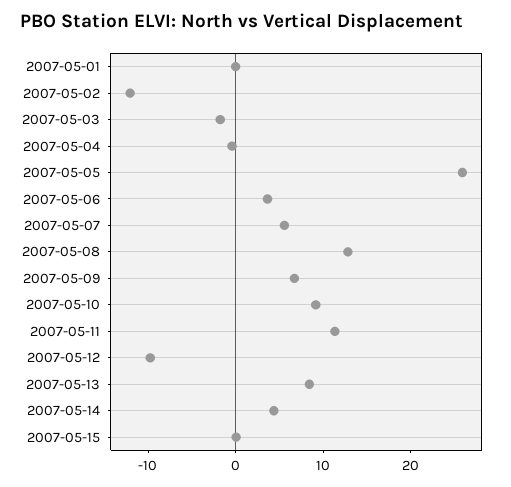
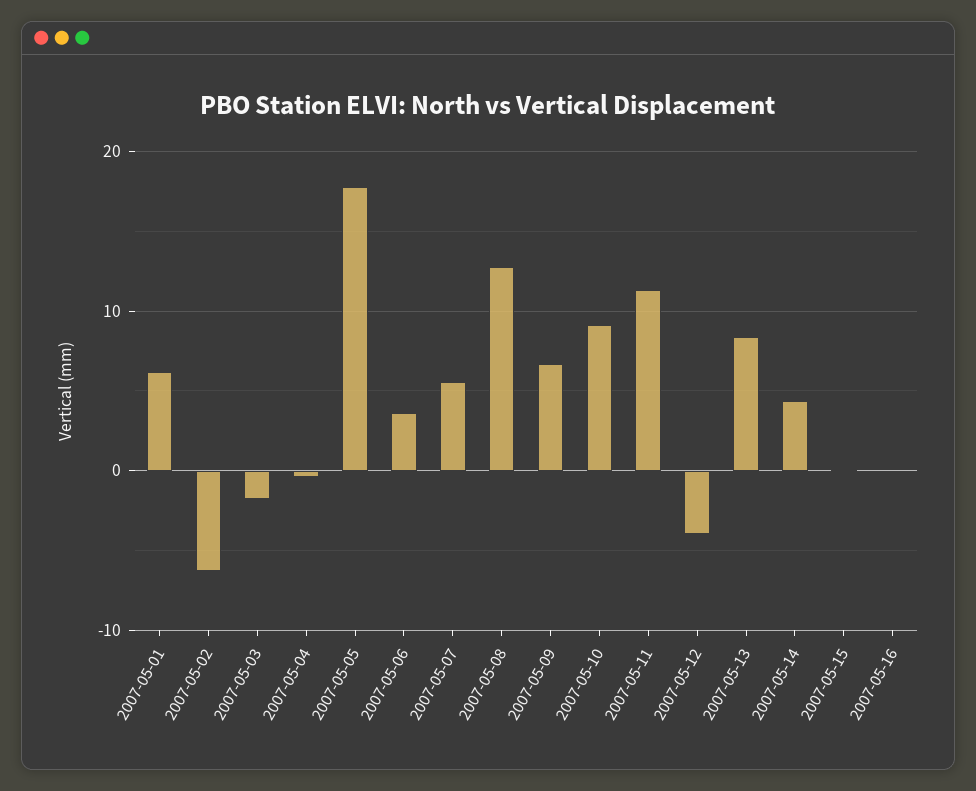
2007-05-01: 0 -> 6
2007-05-02: -12 -> -6
2007-05-05: 26 -> 18
2007-05-12: -10 -> -4
2007-05-16: none -> 0

